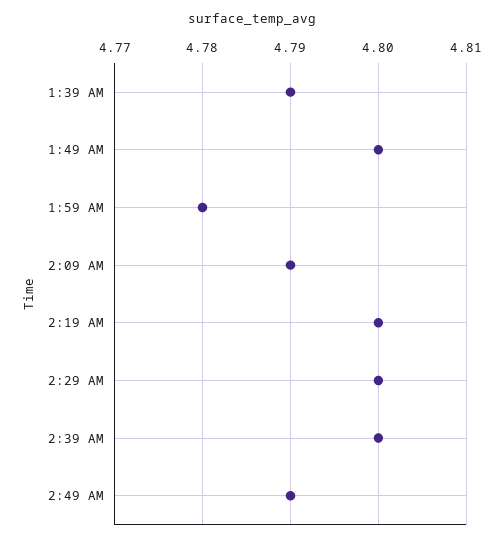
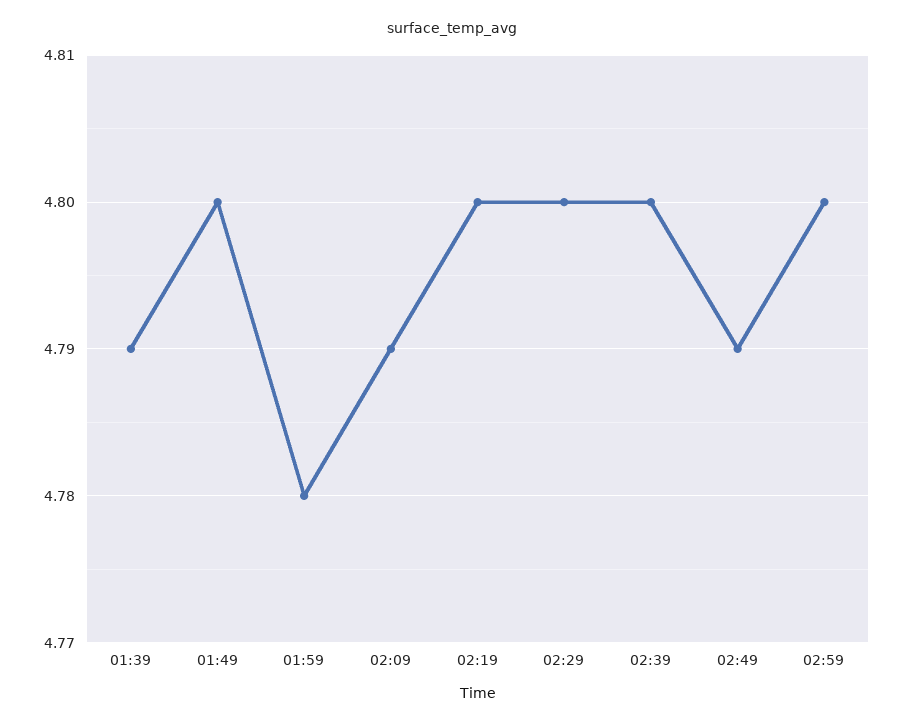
02:59: none -> 4.8

